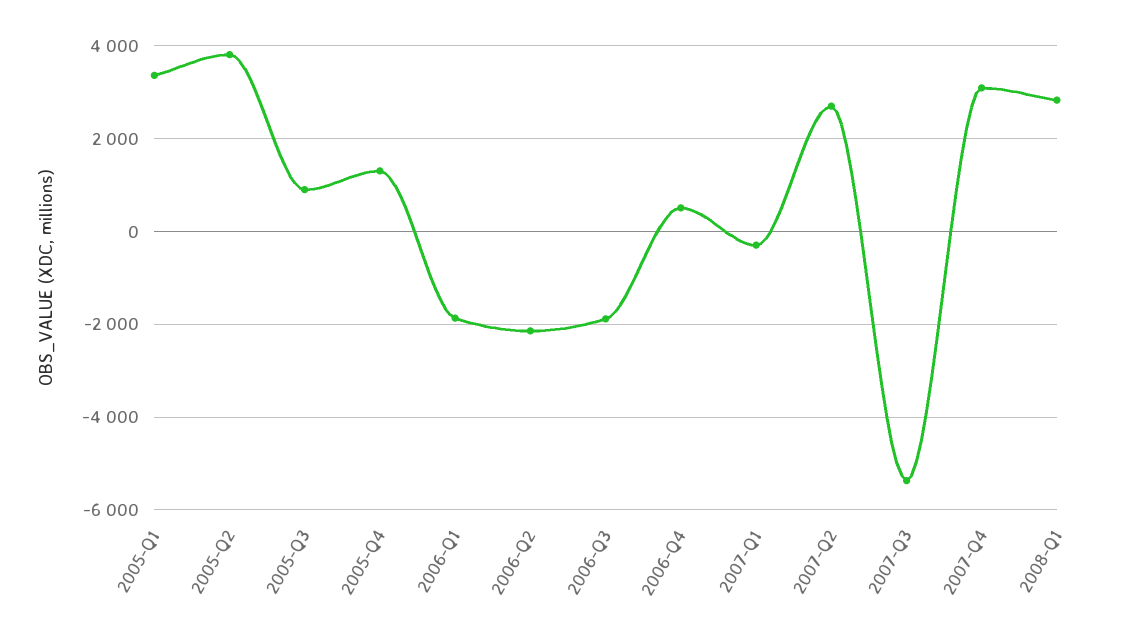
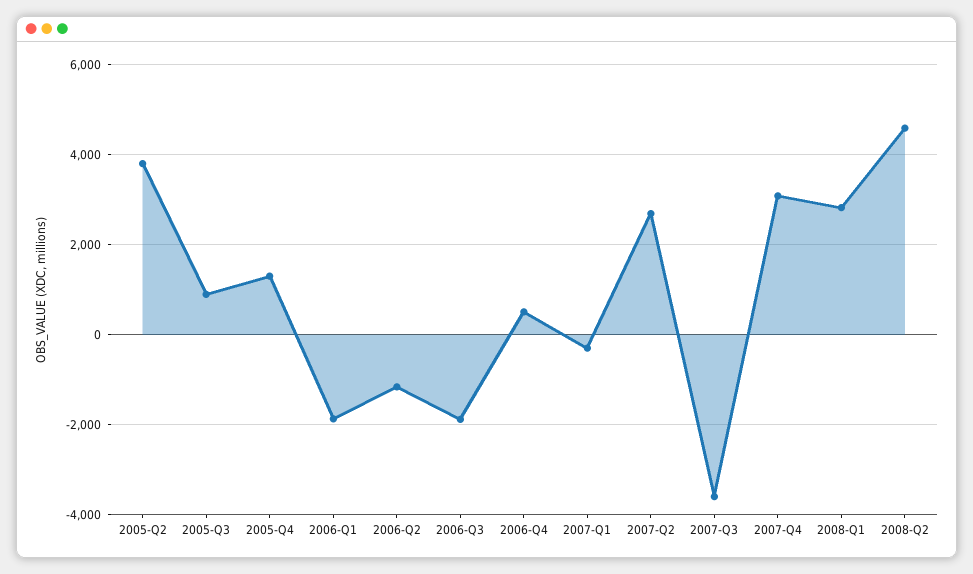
2005-Q1: 3400 -> none
2006-Q2: -2200 -> -1200
2007-Q3: -5400 -> -3600
2008-Q2: none -> 4600

